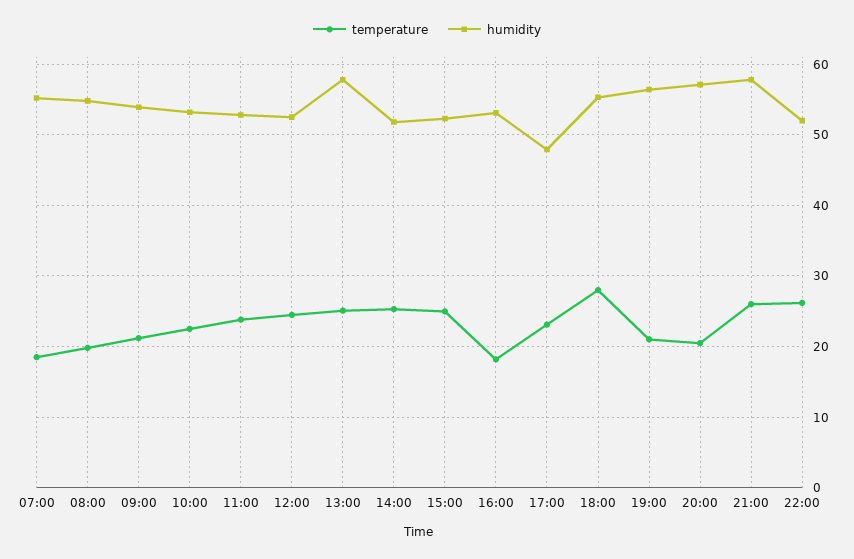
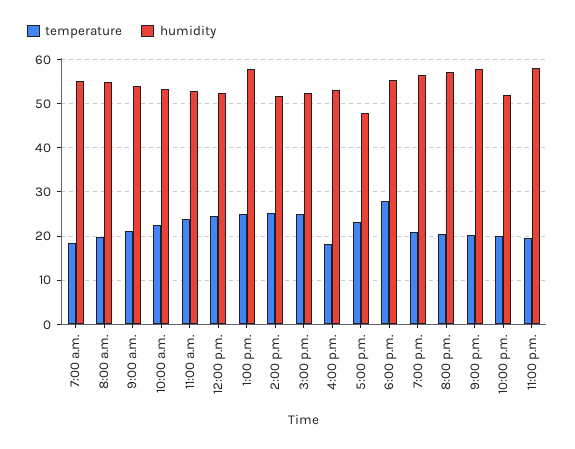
temperature, 21:00: 26 -> 20
temperature, 22:00: 26 -> 20
temperature, 11:00 p.m.: none -> 20
humidity, 11:00 p.m.: none -> 58

